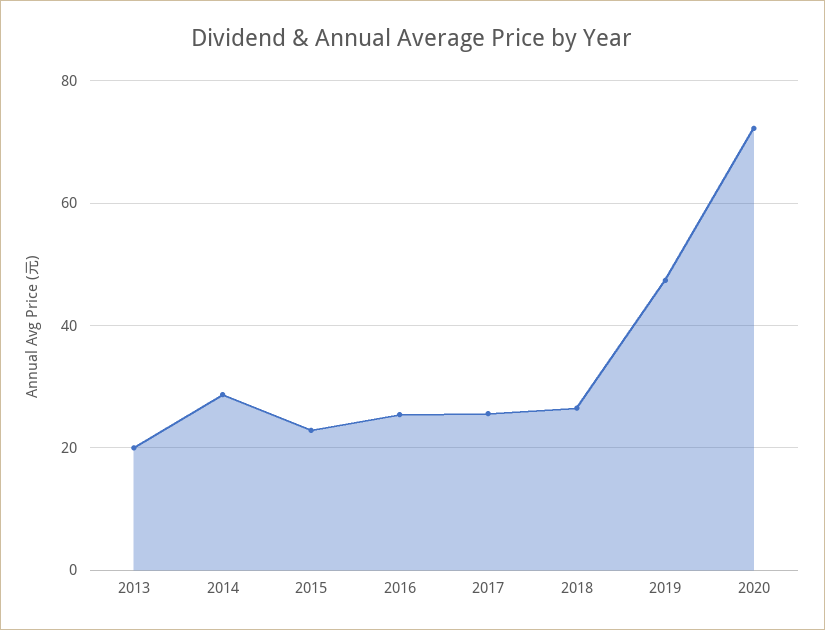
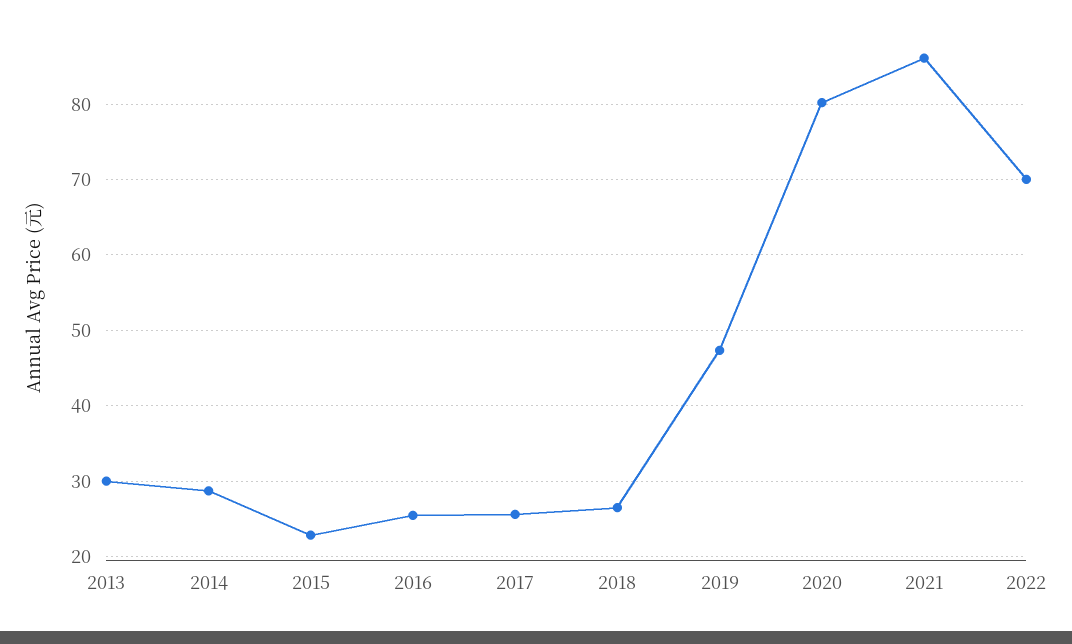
2013: 20 -> 30
2020: 72 -> 80
2021: none -> 86
2022: none -> 70

